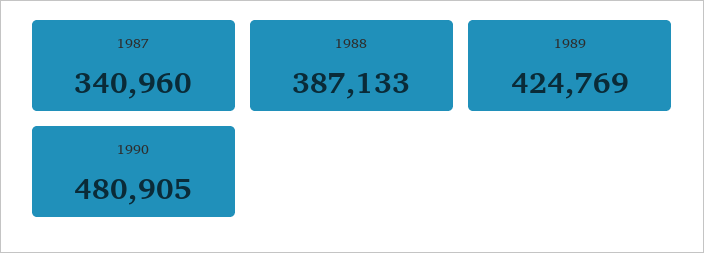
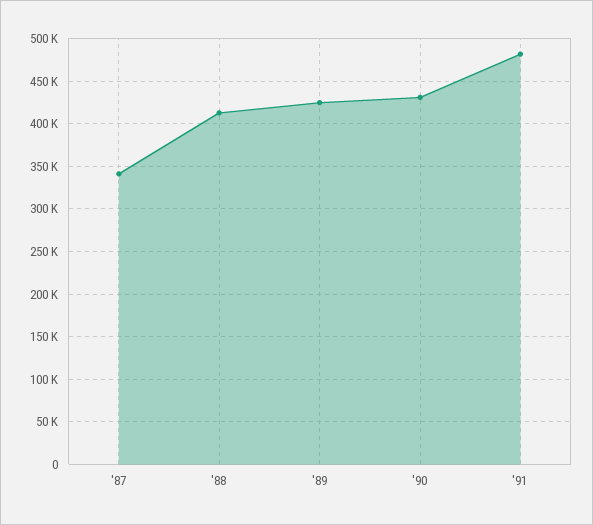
1988: 387133 -> 410000
1990: 480905 -> 430000
'91: none -> 480000

